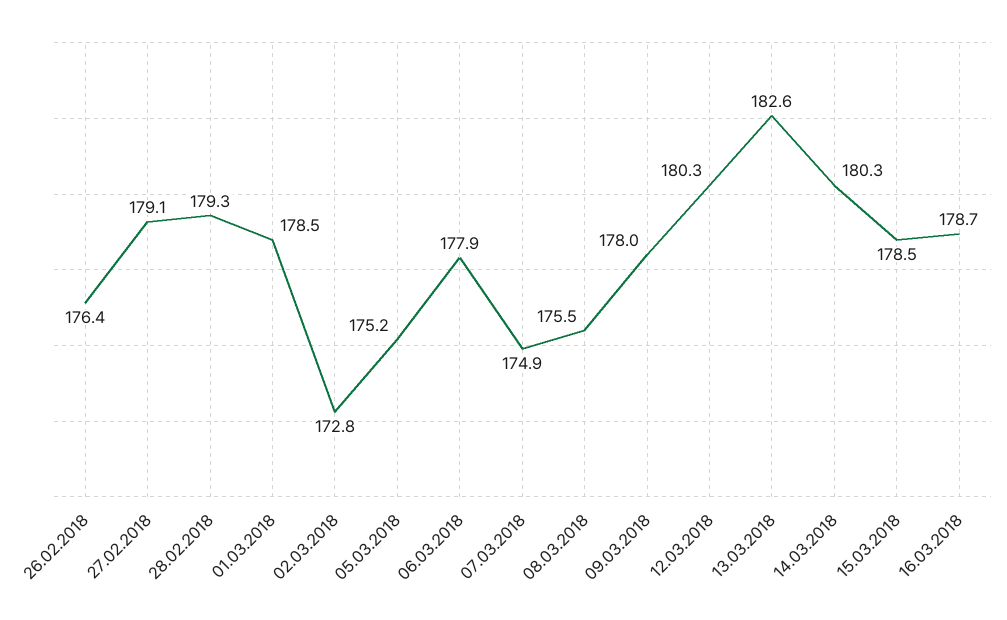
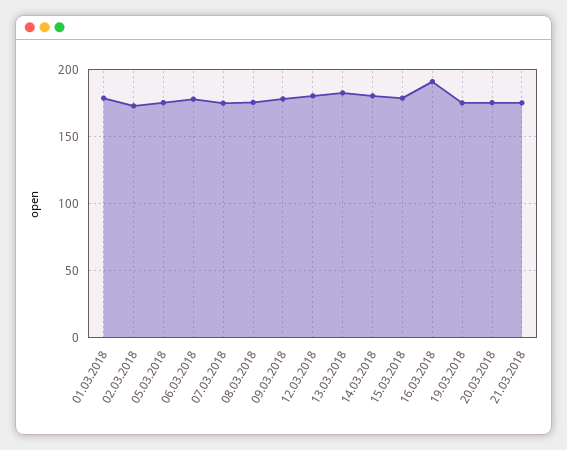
26.02.2018: 176.4 -> none
27.02.2018: 179.1 -> none
28.02.2018: 179.3 -> none
16.03.2018: 178.7 -> 190
19.03.2018: none -> 175
20.03.2018: none -> 175
21.03.2018: none -> 175

